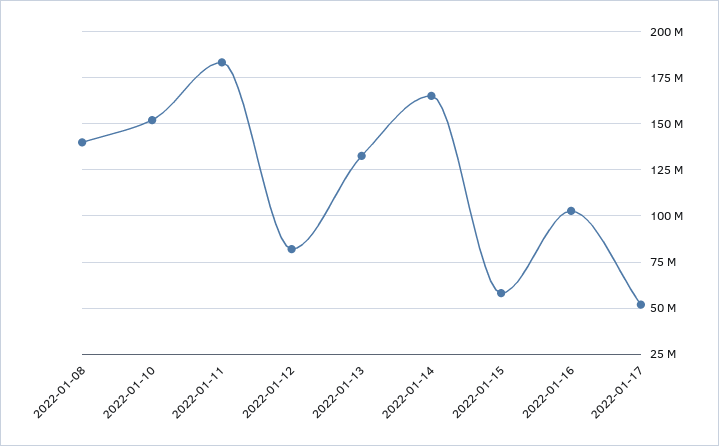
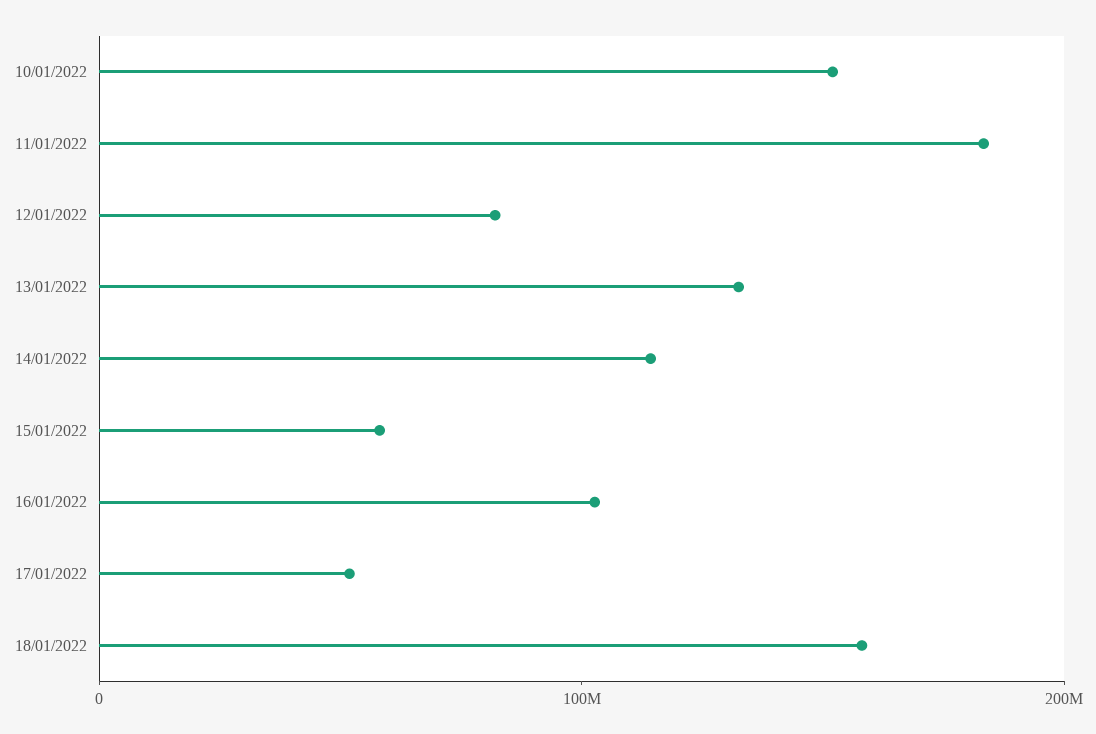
2022-01-08: 140000000 -> none
2022-01-14: 165000000 -> 120000000
18/01/2022: none -> 160000000

